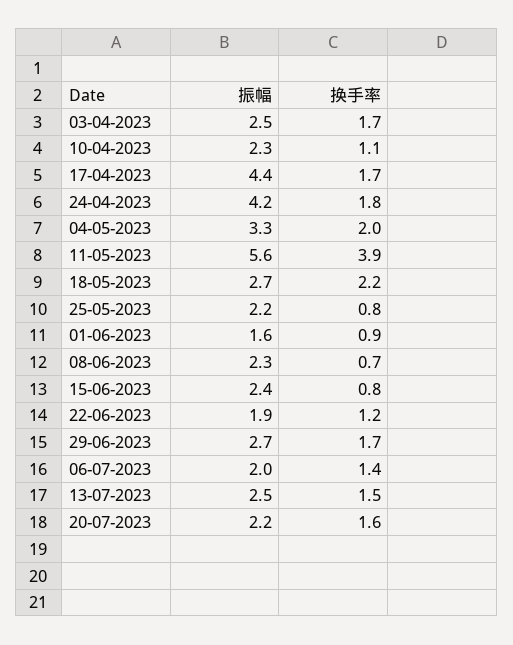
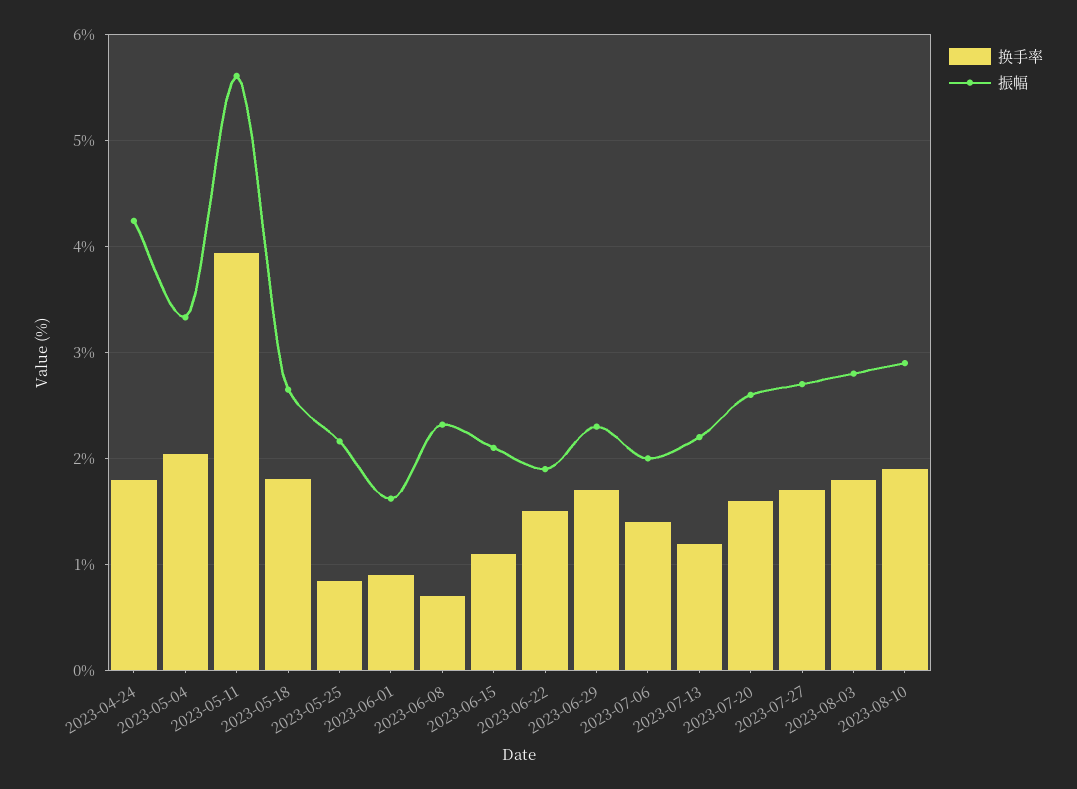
振幅, 03-04-2023: 2.5 -> none
换手率, 03-04-2023: 1.7 -> none
振幅, 10-04-2023: 2.3 -> none
换手率, 10-04-2023: 1.1 -> none
振幅, 17-04-2023: 4.4 -> none
换手率, 17-04-2023: 1.7 -> none
换手率, 18-05-2023: 2.2 -> 1.8
振幅, 15-06-2023: 2.4 -> 2.1
换手率, 15-06-2023: 0.8 -> 1.1
换手率, 22-06-2023: 1.2 -> 1.5
振幅, 29-06-2023: 2.7 -> 2.3
振幅, 13-07-2023: 2.5 -> 2.2
换手率, 13-07-2023: 1.5 -> 1.2
振幅, 20-07-2023: 2.2 -> 2.6
换手率, 2023-07-27: none -> 1.7
振幅, 2023-07-27: none -> 2.7
换手率, 2023-08-03: none -> 1.8
振幅, 2023-08-03: none -> 2.8
换手率, 2023-08-10: none -> 1.9
振幅, 2023-08-10: none -> 2.9

